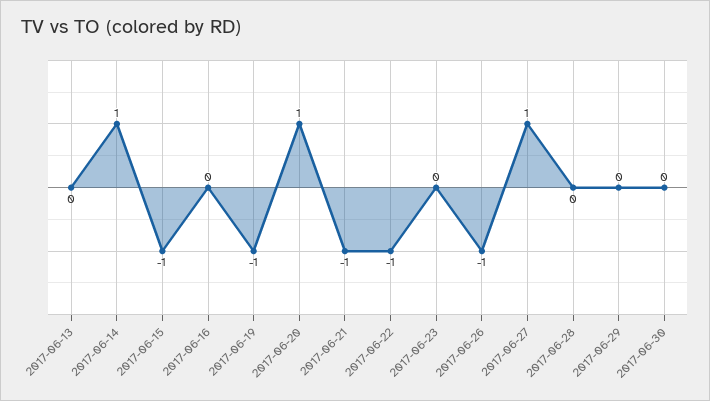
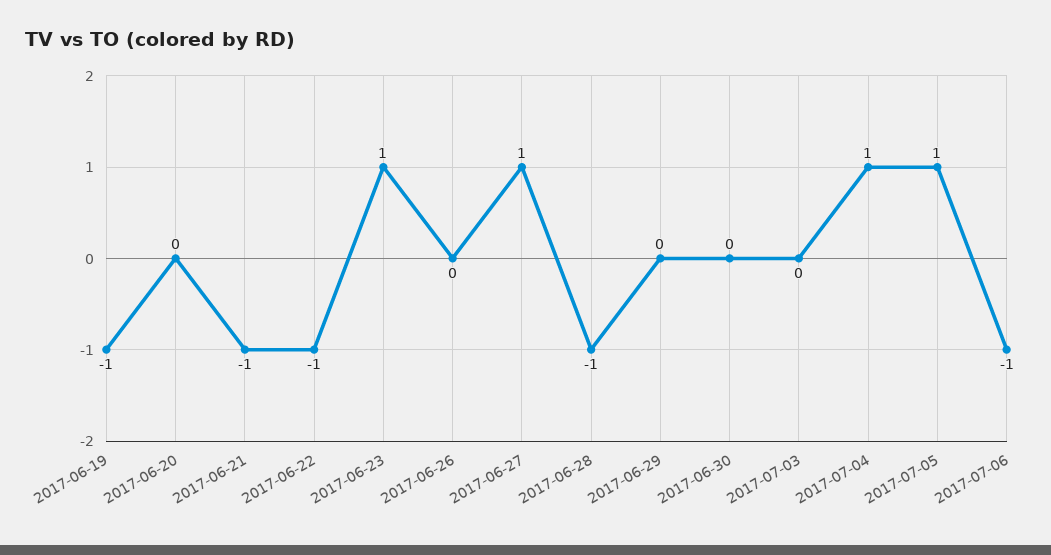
2017-06-13: 0 -> none
2017-06-14: 1 -> none
2017-06-15: -1 -> none
2017-06-16: 0 -> none
2017-06-20: 1 -> 0
2017-06-23: 0 -> 1
2017-06-26: -1 -> 0
2017-06-28: 0 -> -1
2017-07-03: none -> 0
2017-07-04: none -> 1
2017-07-05: none -> 1
2017-07-06: none -> -1

